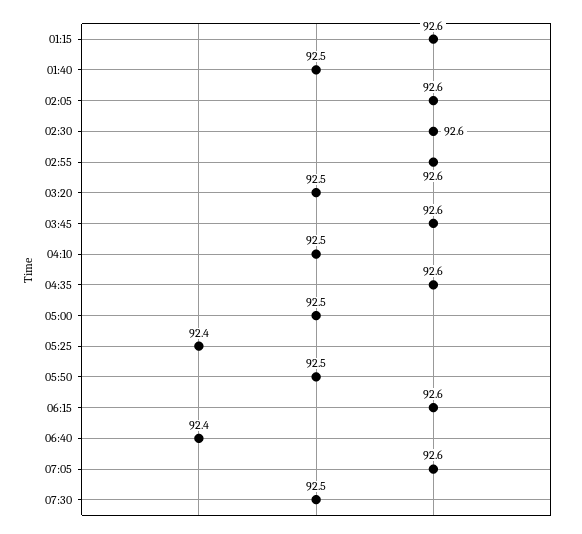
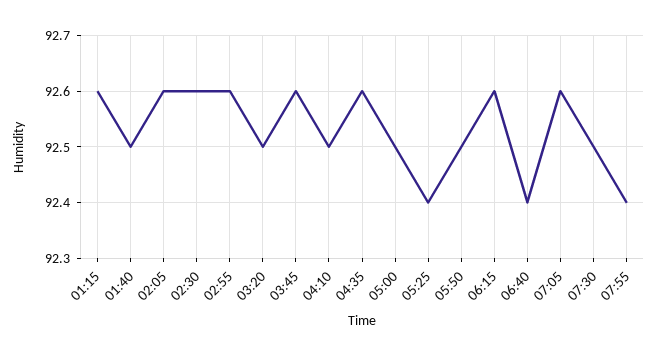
07:55: none -> 92.4

